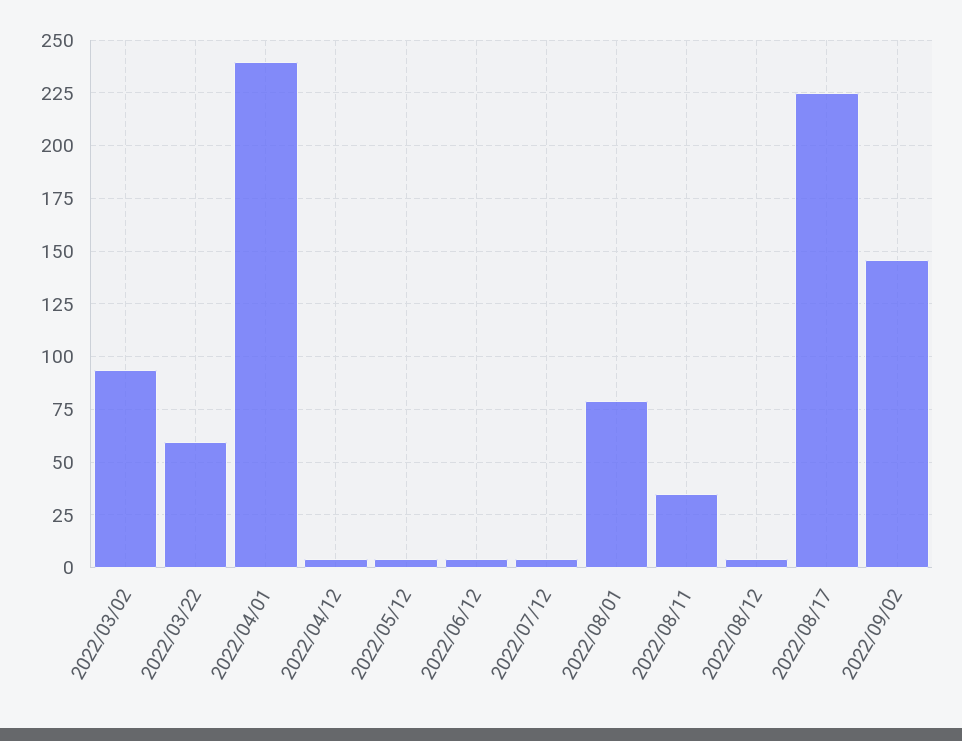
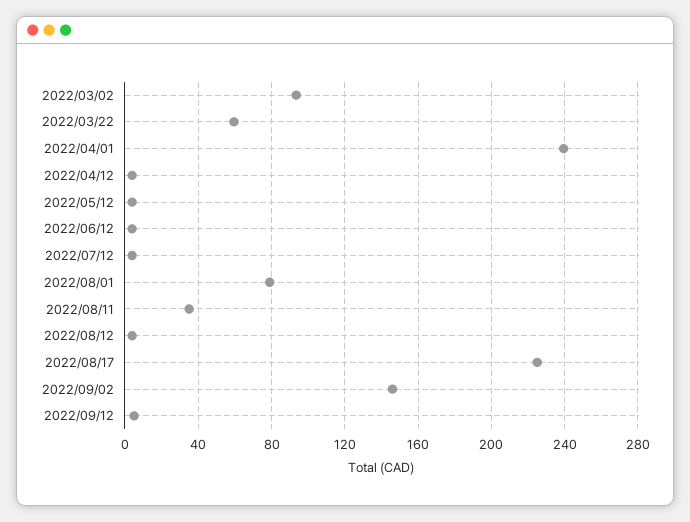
2022/09/12: none -> 5

